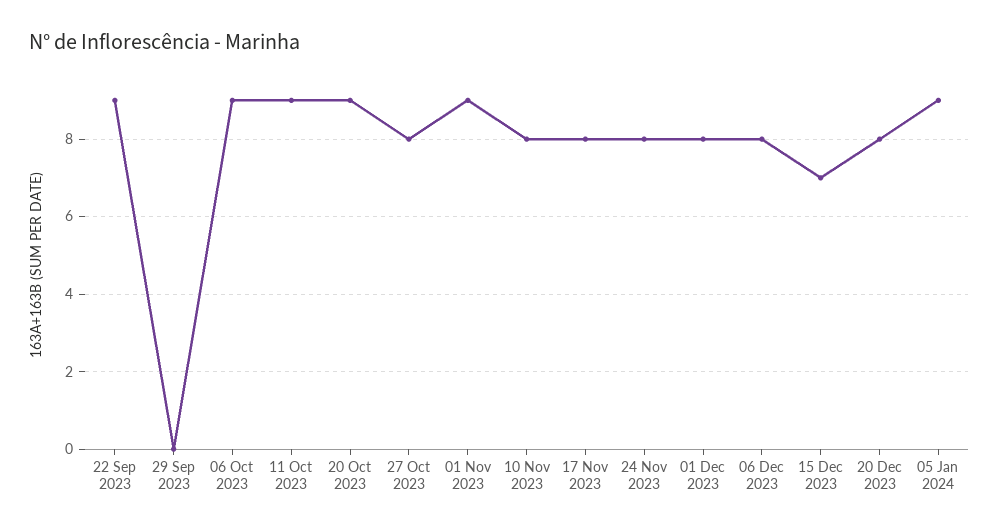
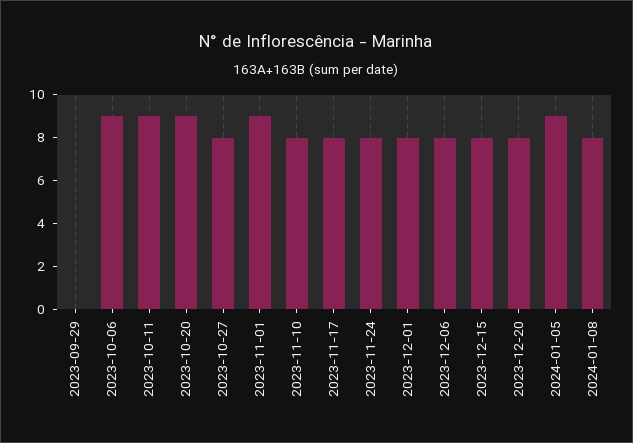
22 Sep 2023: 9 -> none
15 Dec 2023: 7 -> 8
2024-01-08: none -> 8

